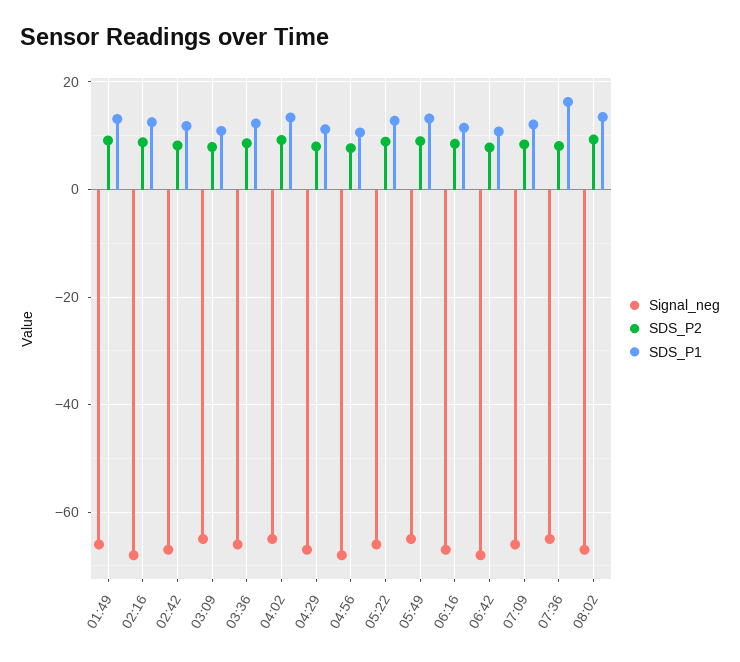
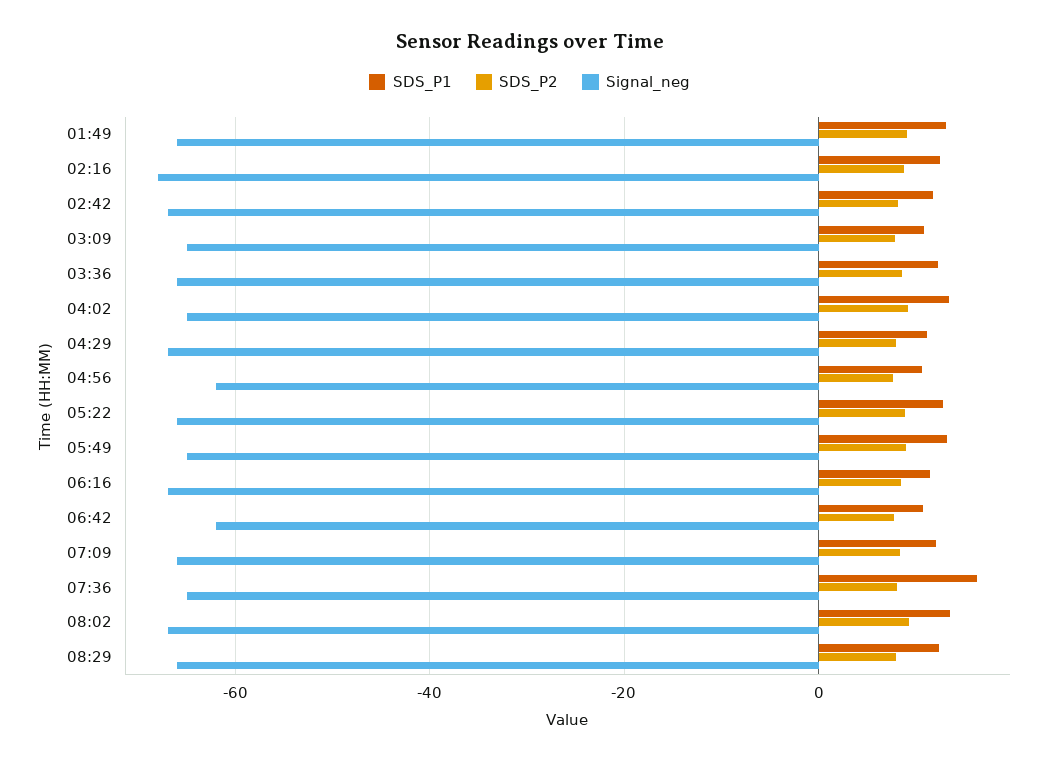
Signal_neg, 04:56: -68 -> -62
Signal_neg, 06:42: -68 -> -62
SDS_P1, 08:29: none -> 12
SDS_P2, 08:29: none -> 8
Signal_neg, 08:29: none -> -66

